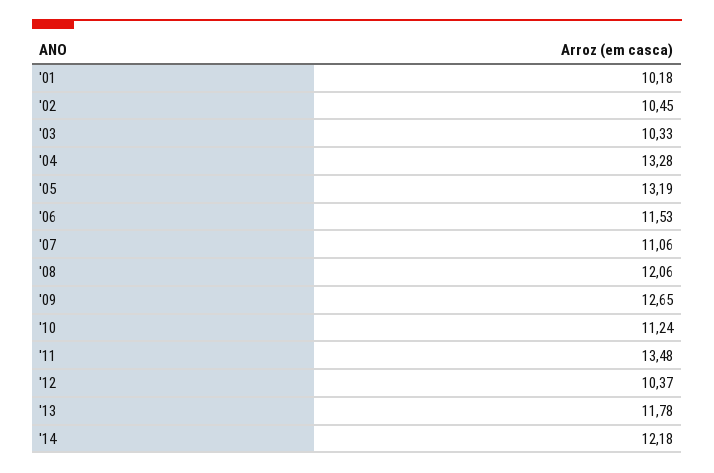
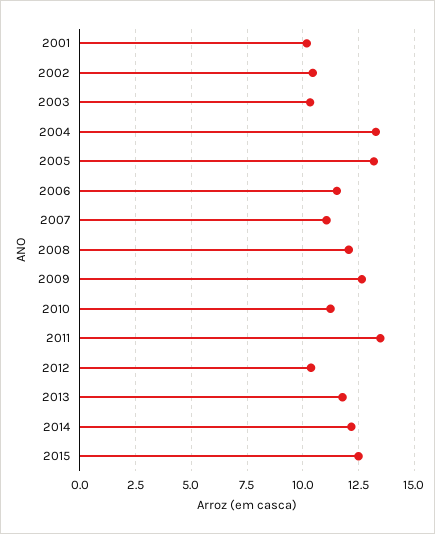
2015: none -> 12.5

